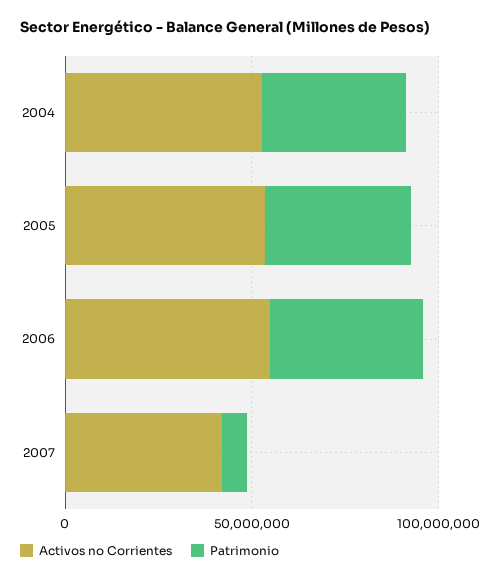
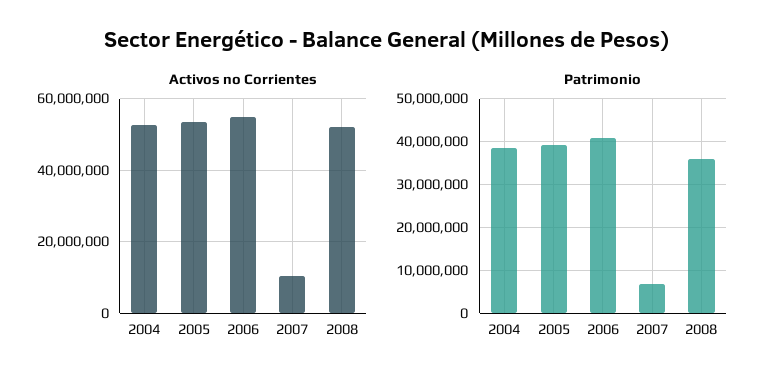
Activos no Corrientes, 2007: 40000000 -> 10000000
Activos no Corrientes, 2008: none -> 52000000
Patrimonio, 2008: none -> 36000000

